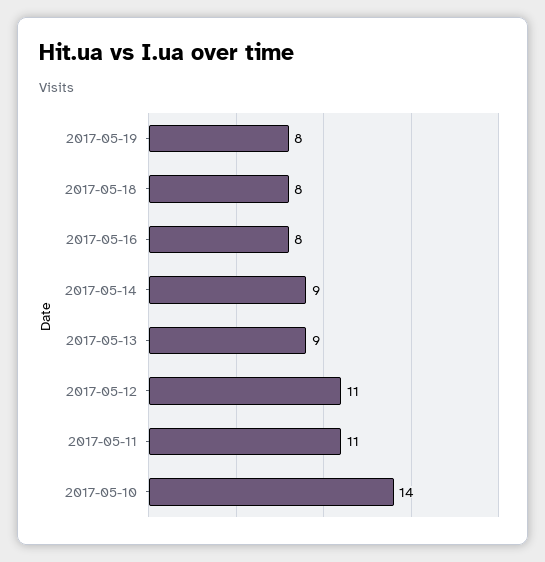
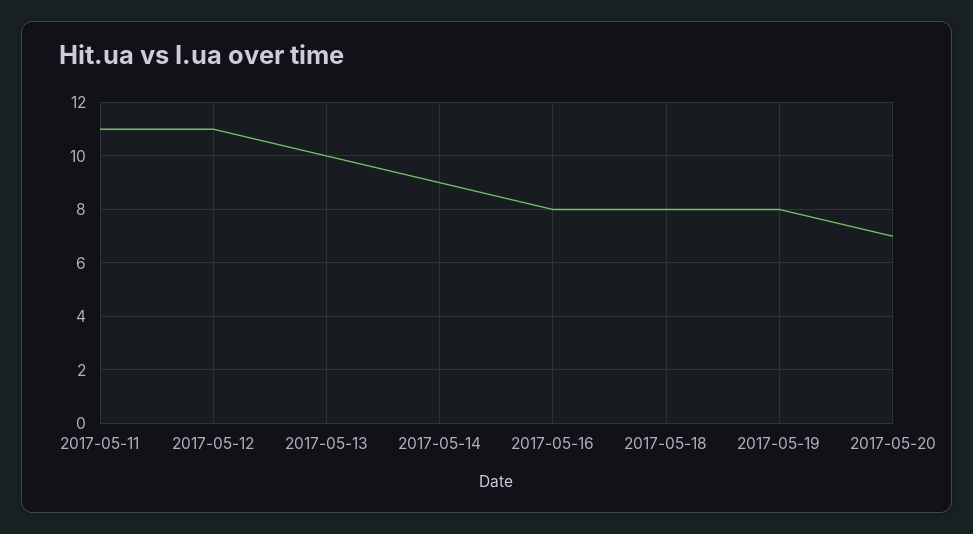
2017-05-13: 9 -> 10
2017-05-10: 14 -> none
2017-05-20: none -> 7

